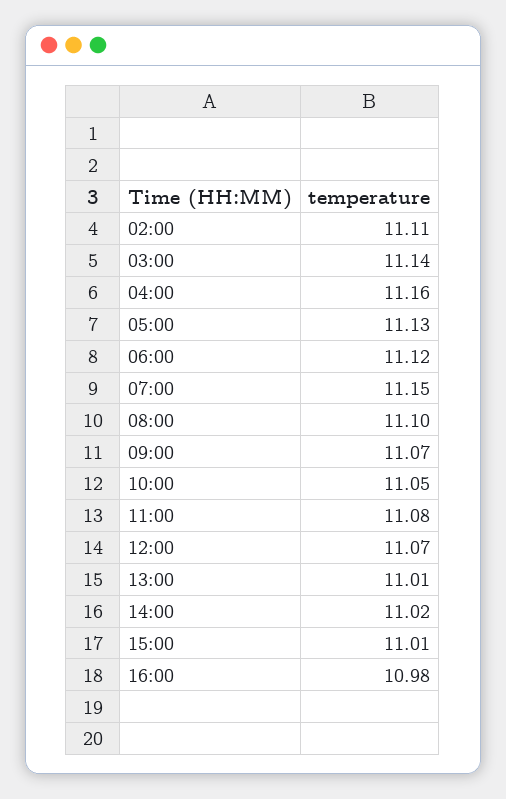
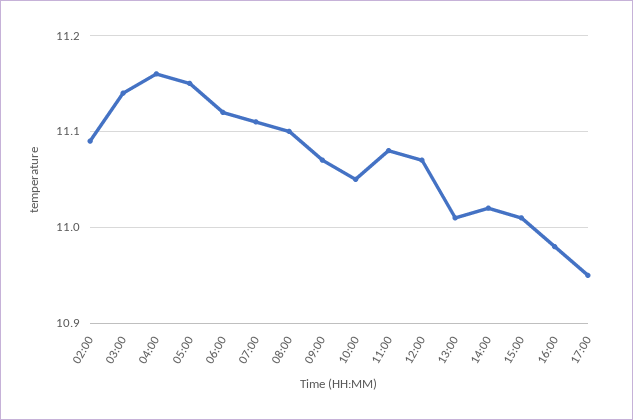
02:00: 11.11 -> 11.09
05:00: 11.13 -> 11.15
07:00: 11.15 -> 11.11
17:00: none -> 10.95

